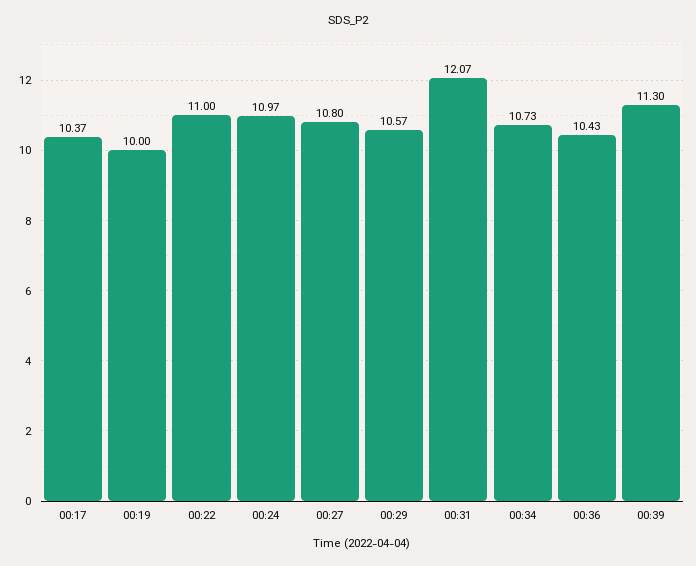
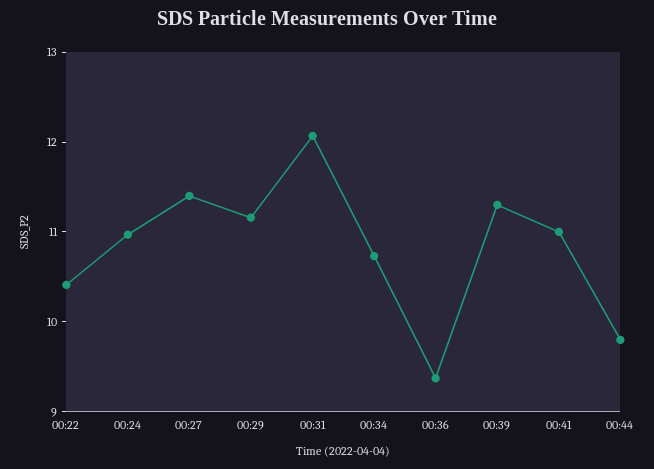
00:17: 10.37 -> none
00:19: 10 -> none
00:22: 11 -> 10.4
00:27: 10.8 -> 11.4
00:29: 10.57 -> 11.2
00:36: 10.43 -> 9.4
00:41: none -> 11
00:44: none -> 9.8

